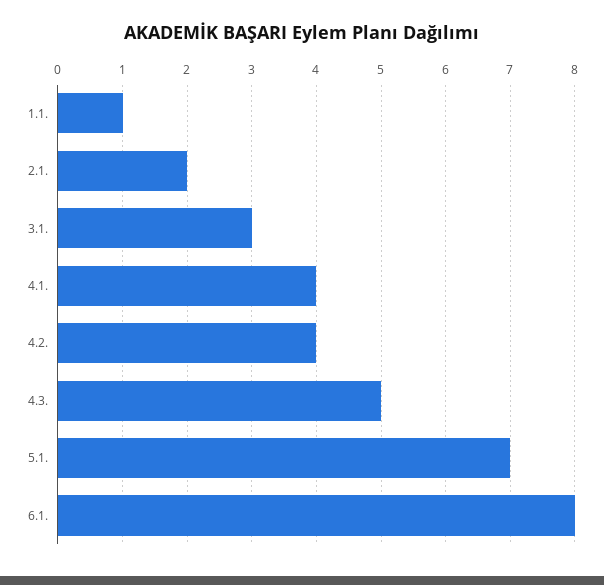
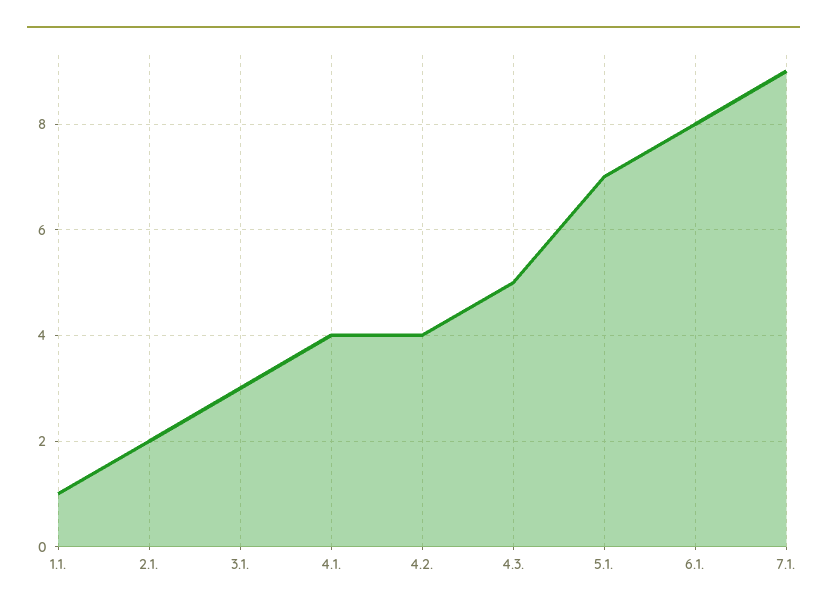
7.1.: none -> 9

